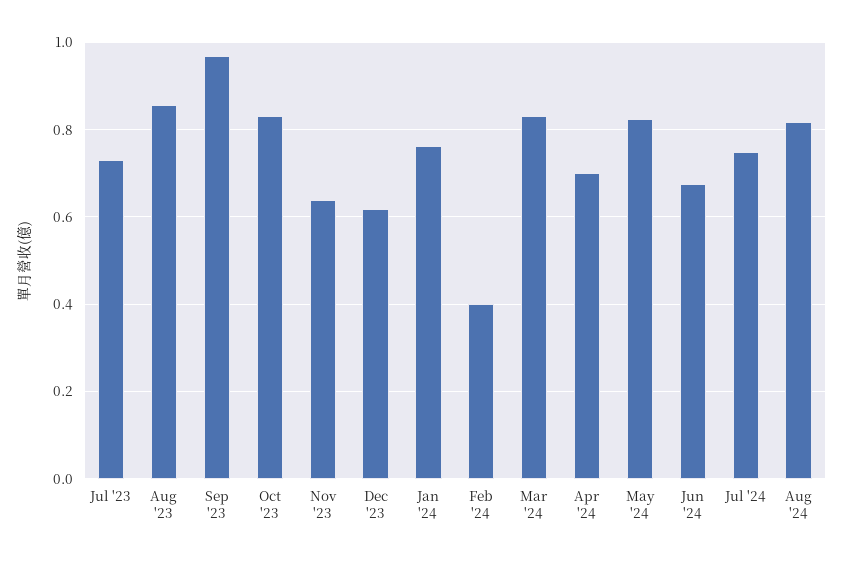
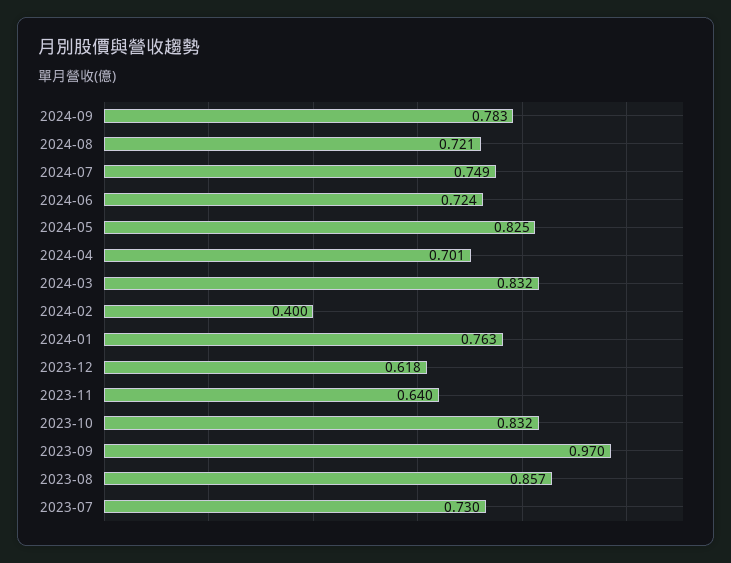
Jun '24: 0.68 -> 0.724
Aug '24: 0.82 -> 0.721
2024-09: none -> 0.783

